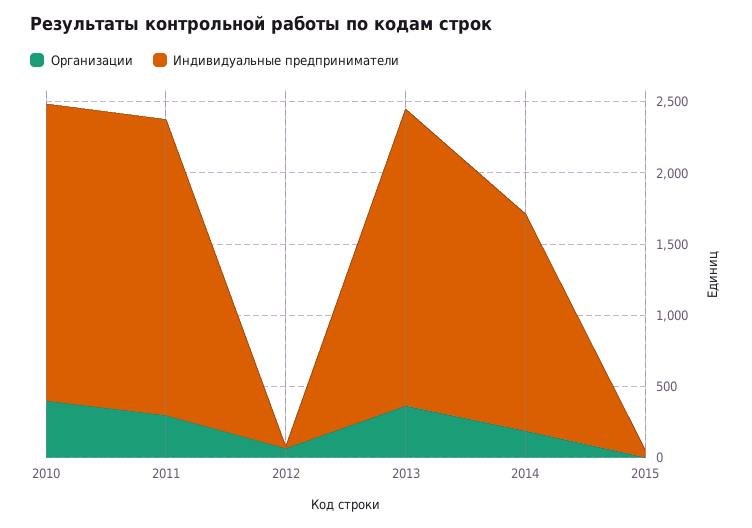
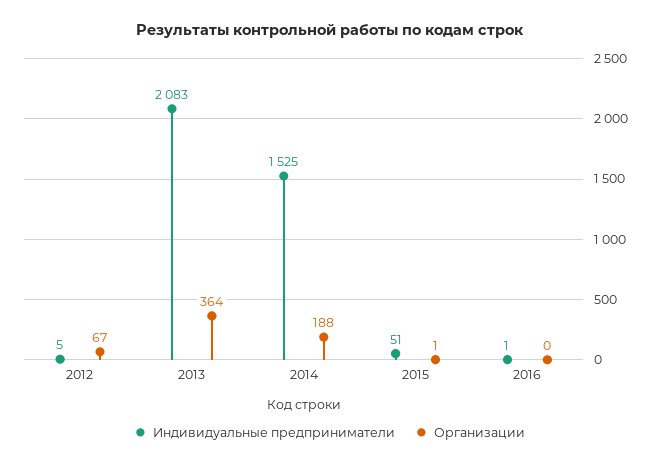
Организации, 2010: 400 -> none
Индивидуальные предприниматели, 2010: 2100 -> none
Организации, 2011: 300 -> none
Индивидуальные предприниматели, 2011: 2100 -> none
Индивидуальные предприниматели, 2016: none -> 1
Организации, 2016: none -> 0

